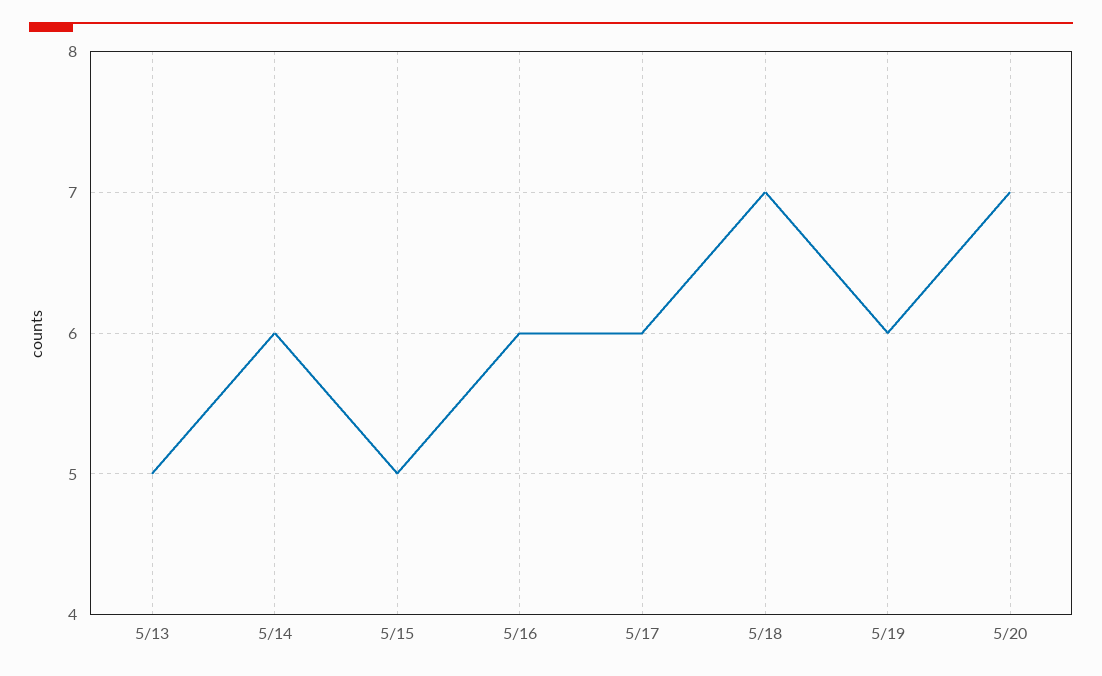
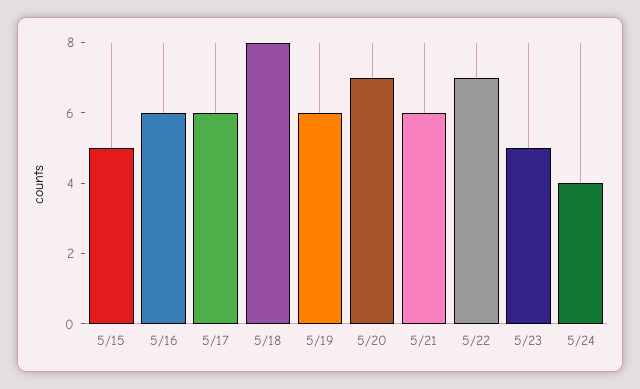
5/13: 5 -> none
5/14: 6 -> none
5/18: 7 -> 8
5/21: none -> 6
5/22: none -> 7
5/23: none -> 5
5/24: none -> 4

